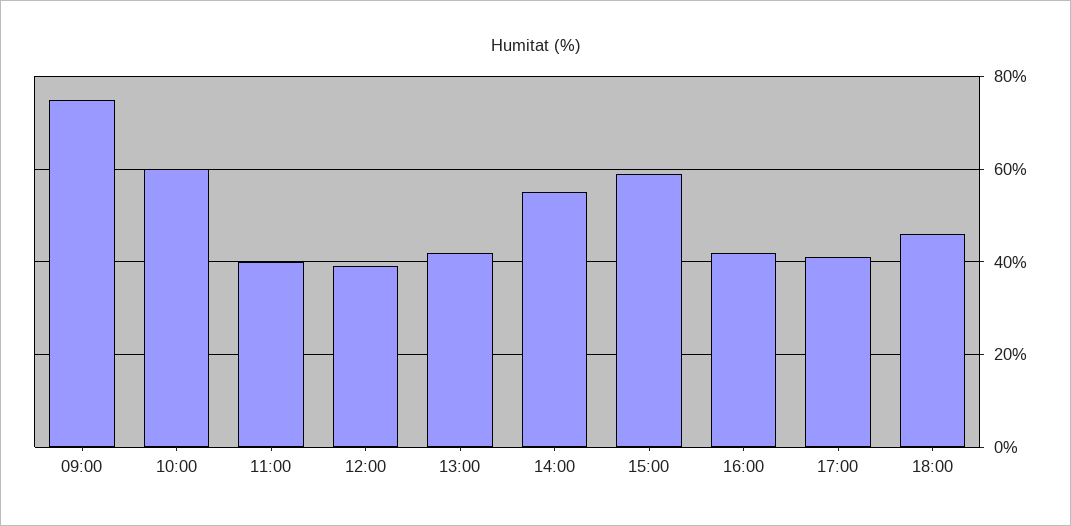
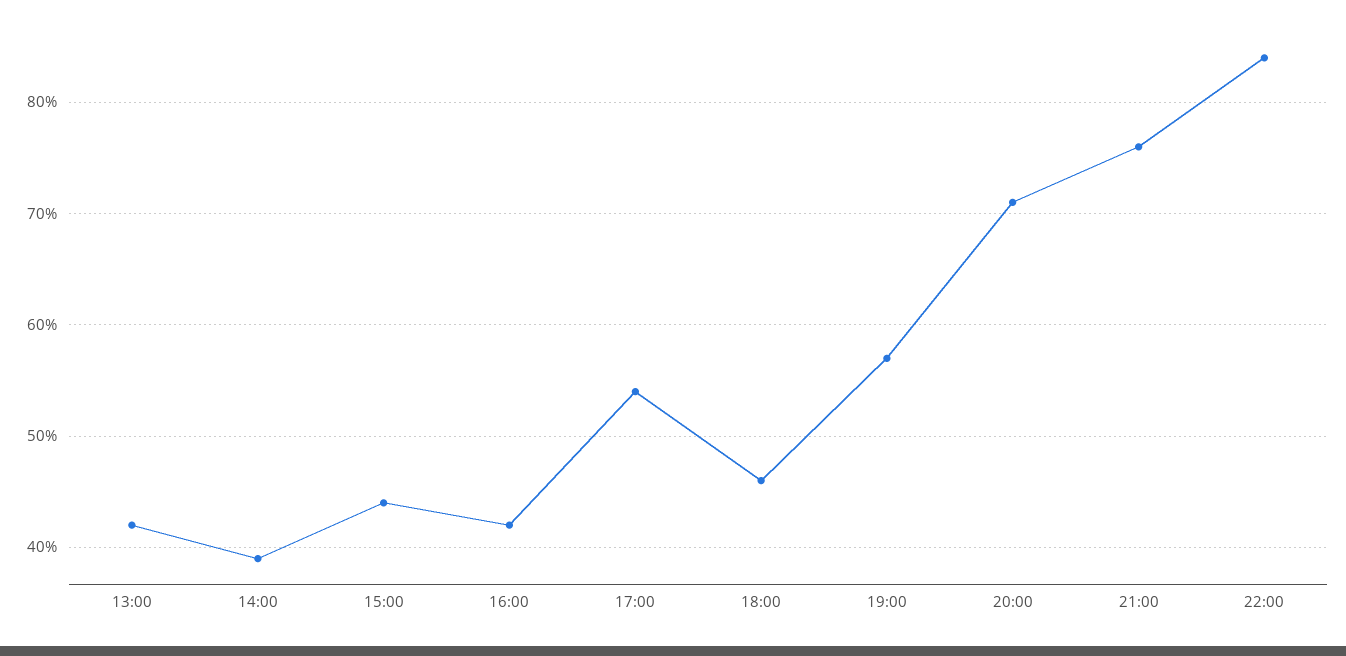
09:00: 75 -> none
10:00: 60 -> none
11:00: 40 -> none
12:00: 40 -> none
14:00: 55 -> 39
15:00: 60 -> 44
17:00: 40 -> 54
19:00: none -> 57
20:00: none -> 71
21:00: none -> 76
22:00: none -> 84

